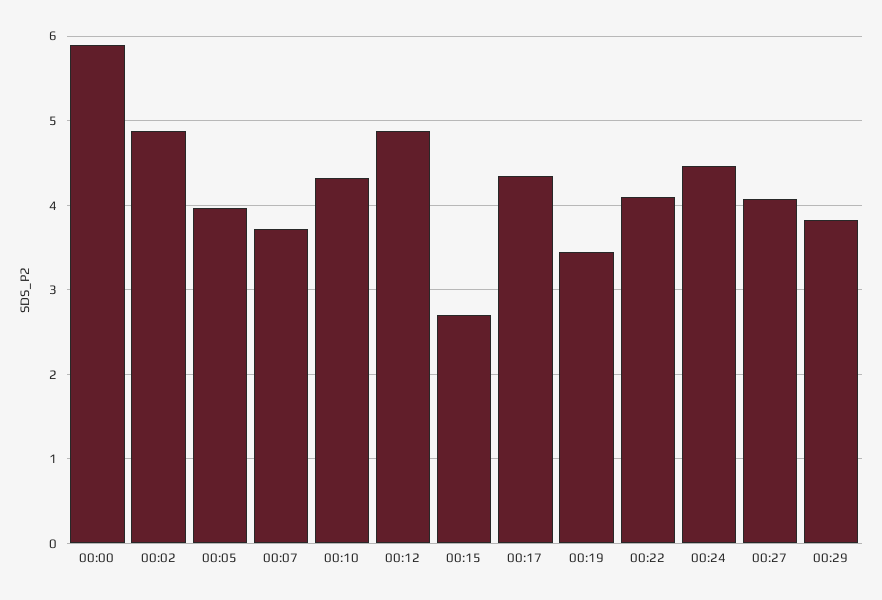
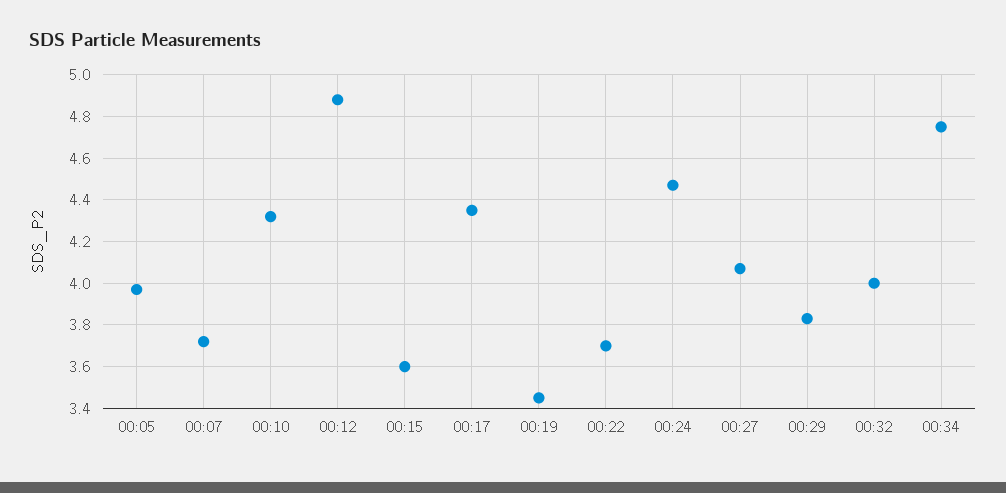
00:00: 5.9 -> none
00:02: 4.9 -> none
00:15: 2.7 -> 3.6
00:22: 4.1 -> 3.7
00:32: none -> 4
00:34: none -> 4.75

